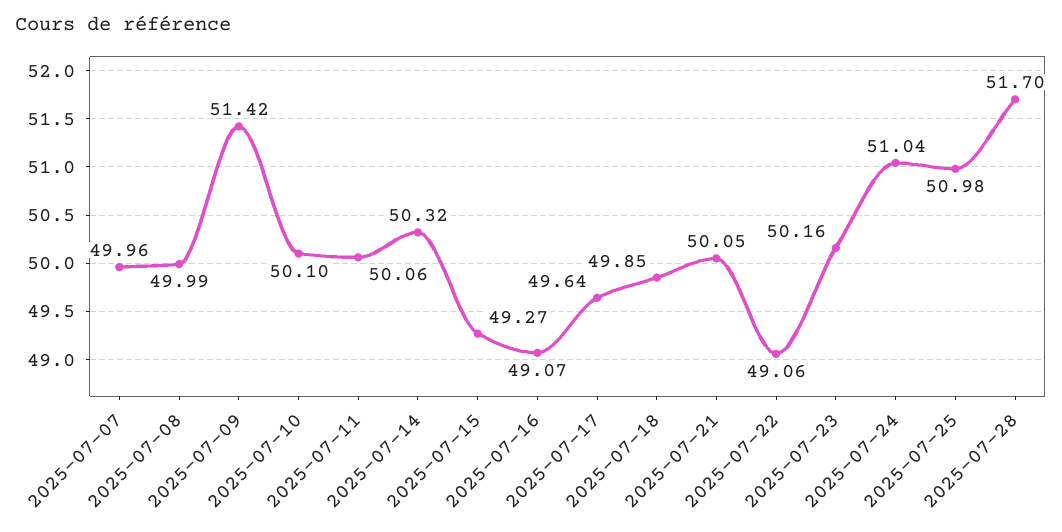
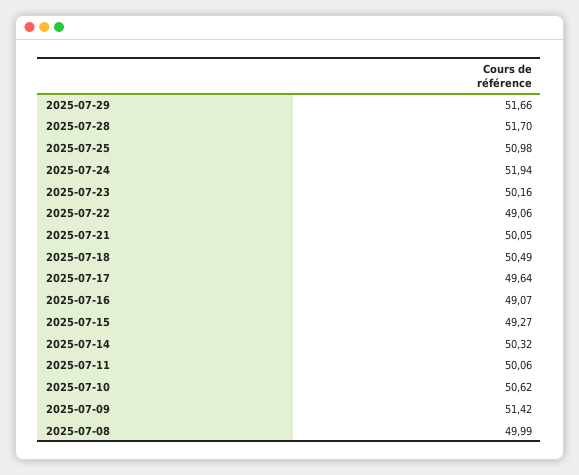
2025-07-07: 49.96 -> none
2025-07-10: 50.1 -> 50.62
2025-07-18: 49.85 -> 50.49
2025-07-24: 51.04 -> 51.94
2025-07-29: none -> 51.66

